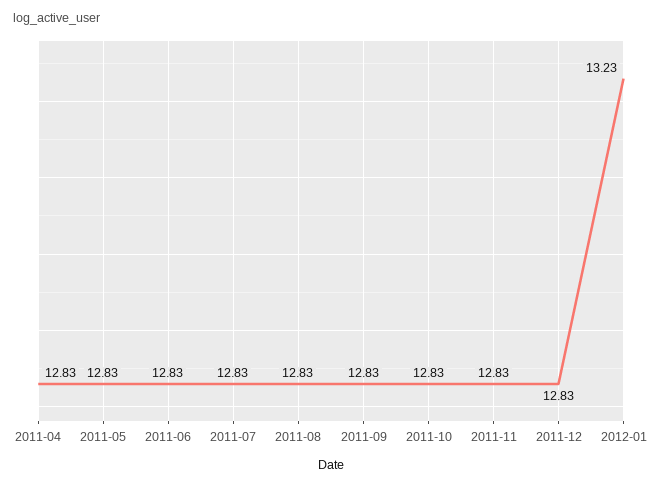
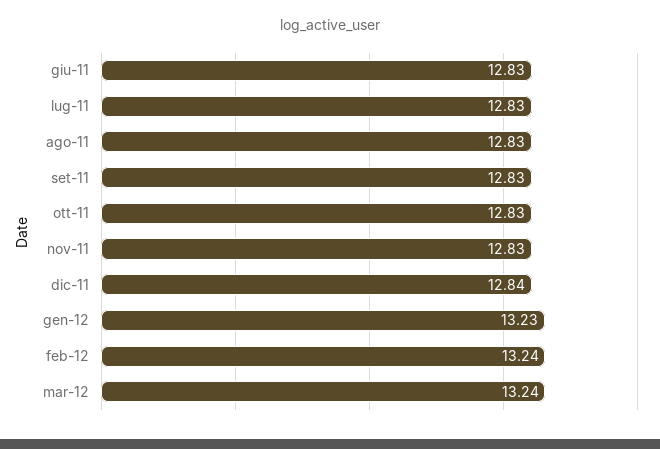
2011-04: 12.83 -> none
2011-05: 12.83 -> none
2011-12: 12.83 -> 12.84
feb-12: none -> 13.24
mar-12: none -> 13.24

